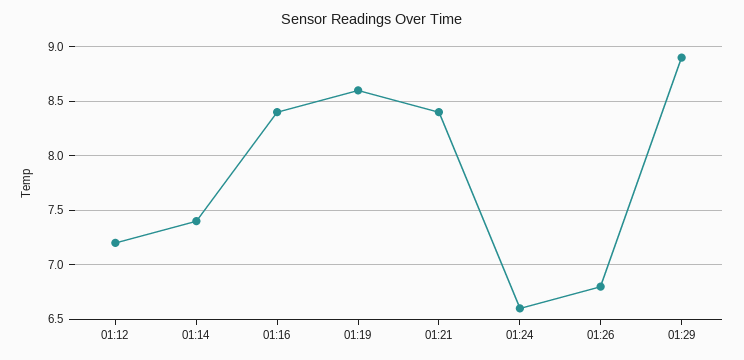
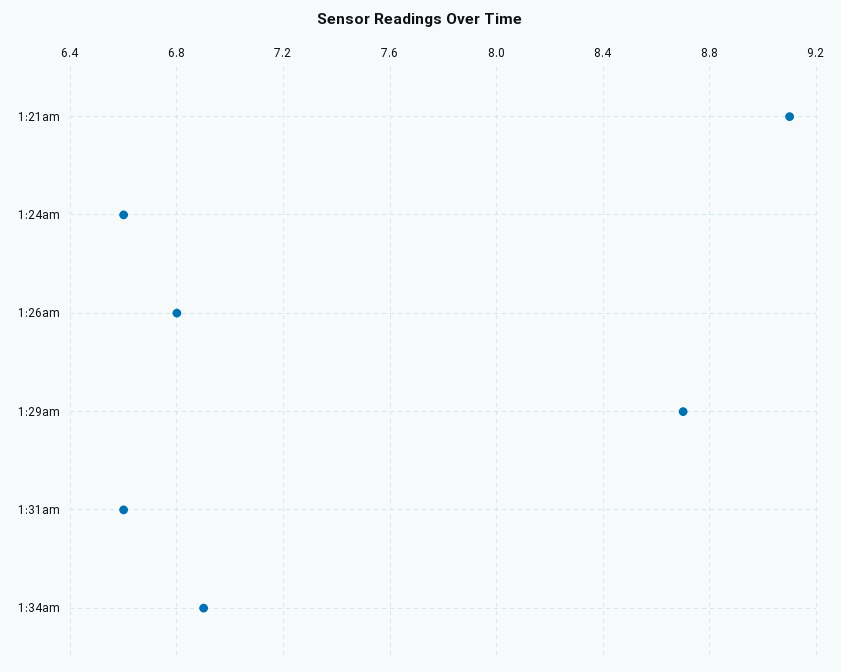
01:12: 7.2 -> none
01:14: 7.4 -> none
01:16: 8.4 -> none
01:19: 8.6 -> none
01:21: 8.4 -> 9.1
01:29: 8.9 -> 8.7
1:31am: none -> 6.6
1:34am: none -> 6.9

